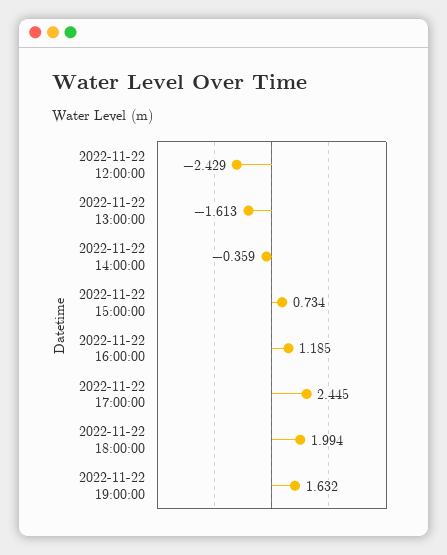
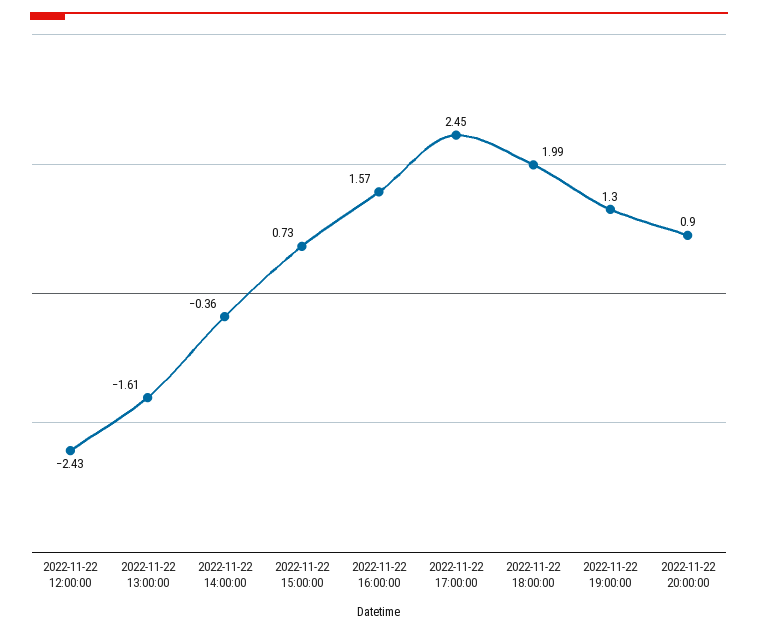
2022-11-22 16:00:00: 1.185 -> 1.57
2022-11-22 19:00:00: 1.632 -> 1.3
2022-11-22 20:00:00: none -> 0.9

